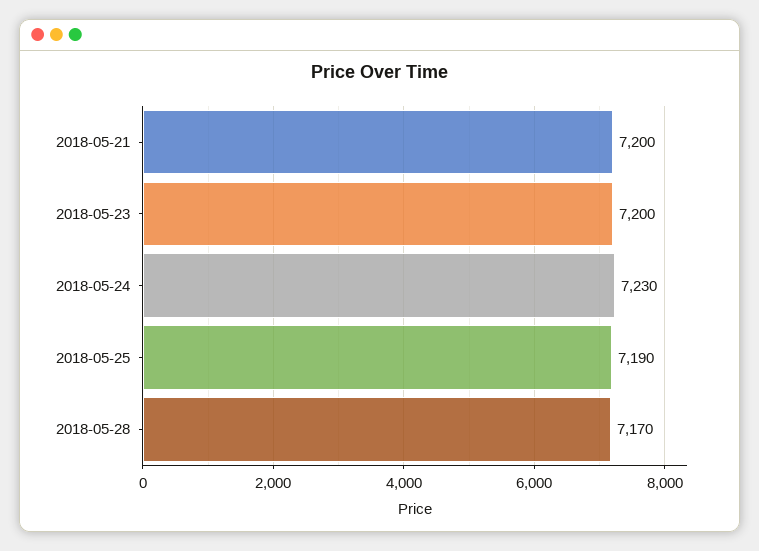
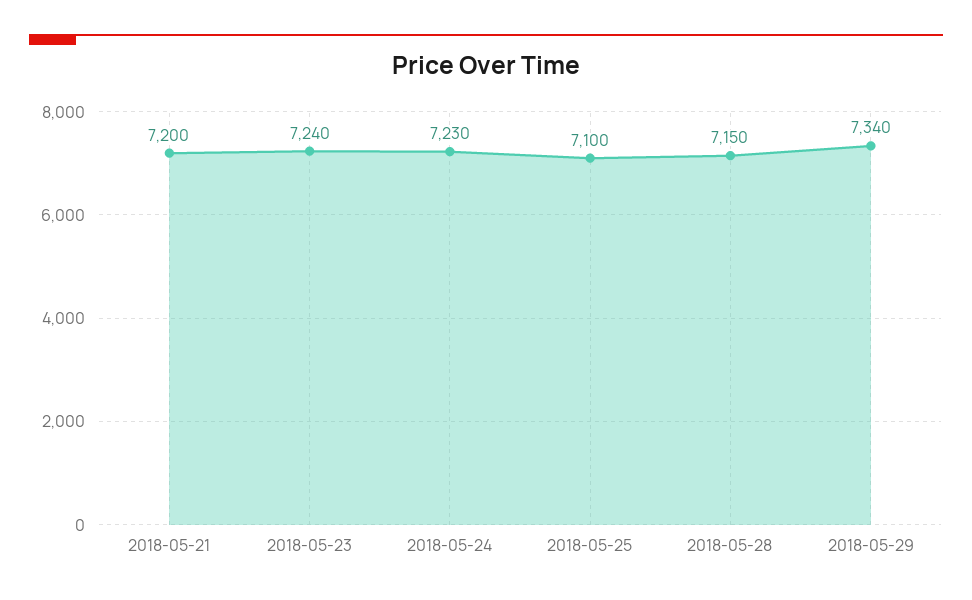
2018-05-23: 7200 -> 7240
2018-05-25: 7190 -> 7100
2018-05-28: 7170 -> 7150
2018-05-29: none -> 7340

